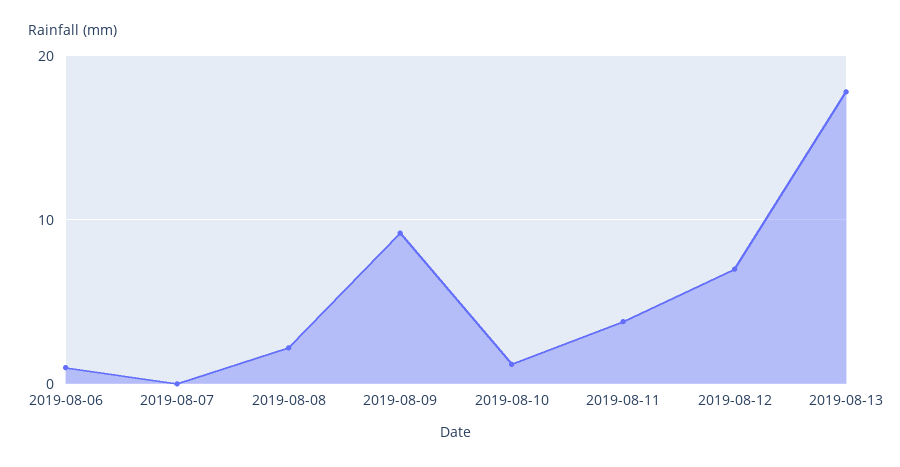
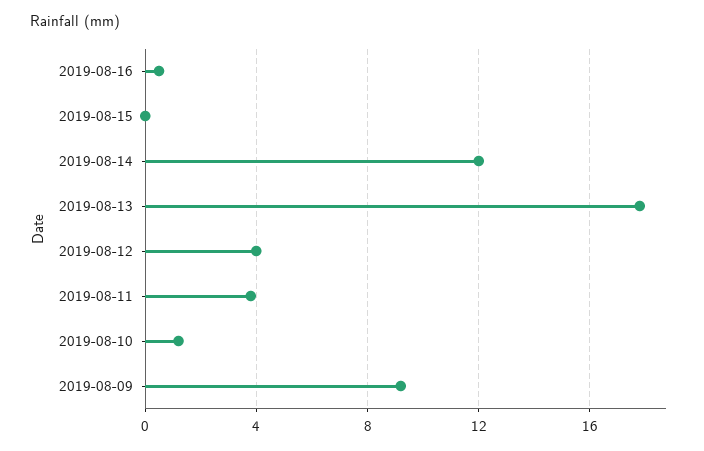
2019-08-06: 1 -> none
2019-08-07: 0 -> none
2019-08-08: 2 -> none
2019-08-12: 7 -> 4
2019-08-16: none -> 0.5
2019-08-15: none -> 0
2019-08-14: none -> 12

